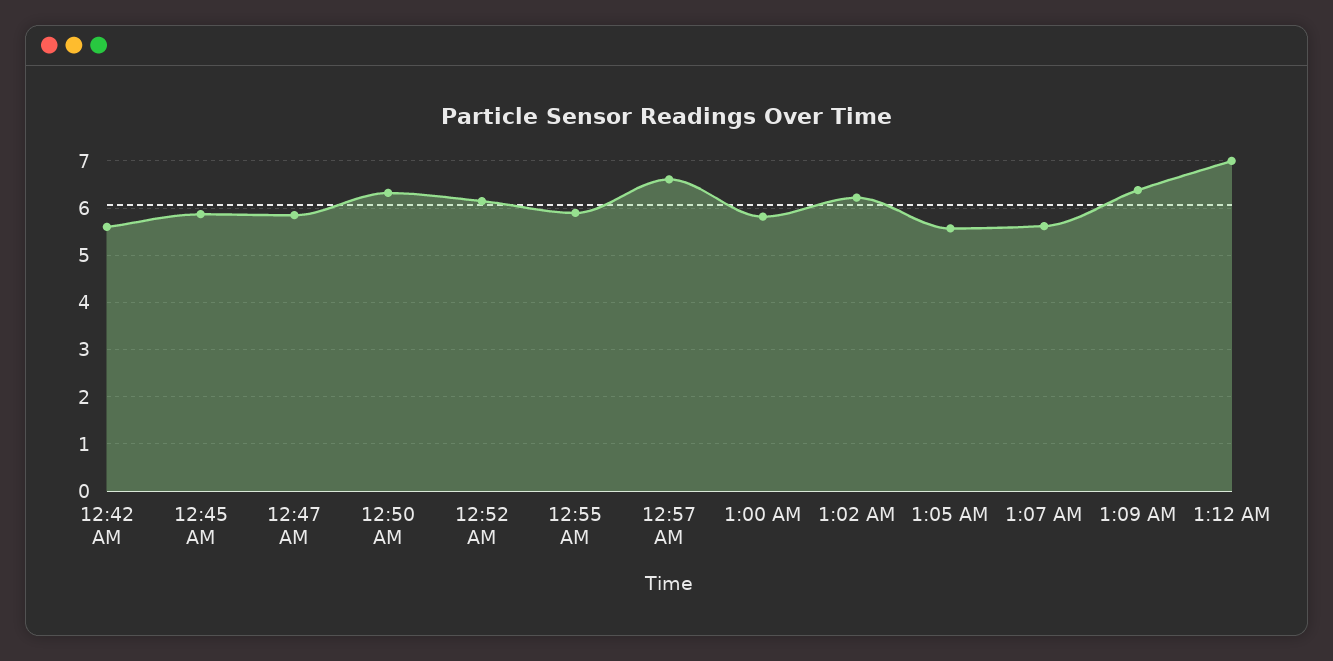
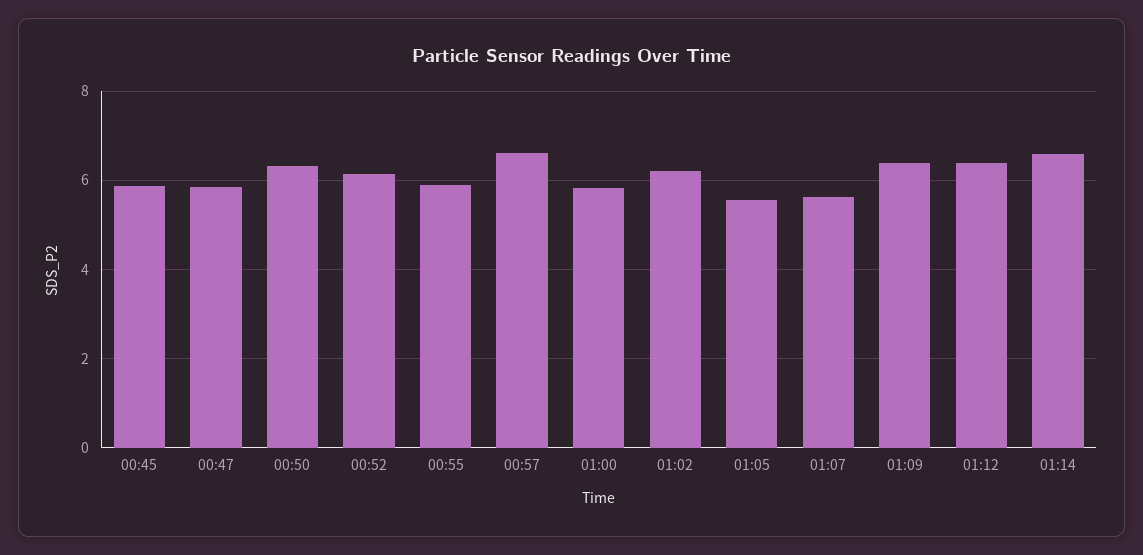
12:42 AM: 5.6 -> none
1:12 AM: 7 -> 6.4
01:14: none -> 6.6

